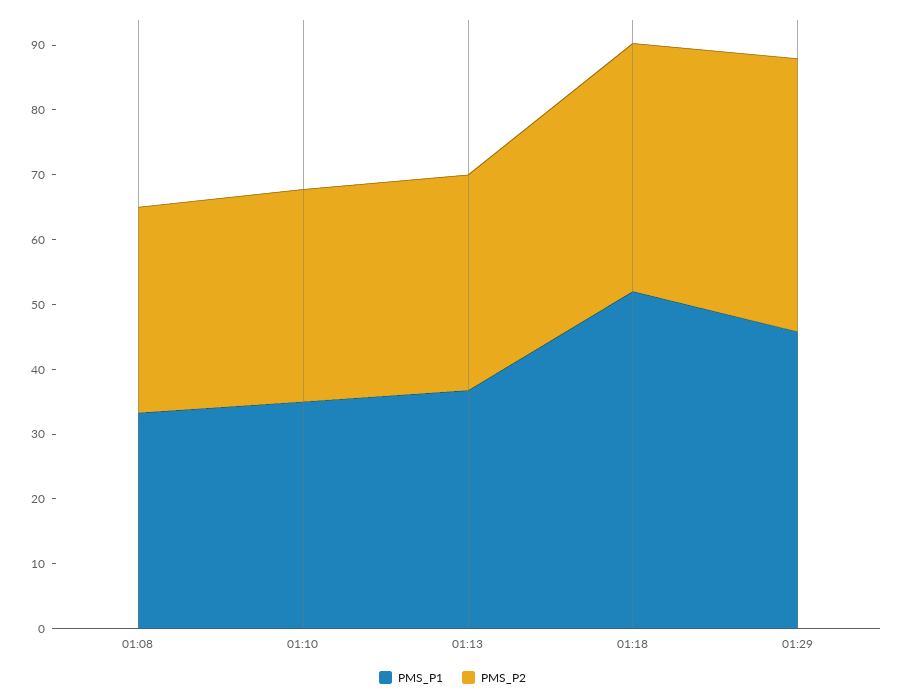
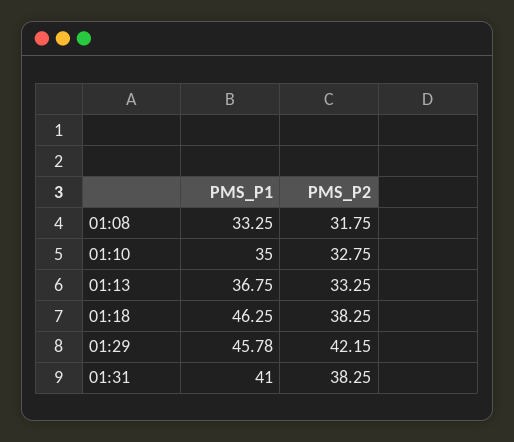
PMS_P1, 01:18: 52 -> 46.25
PMS_P1, 01:31: none -> 41
PMS_P2, 01:31: none -> 38.25

